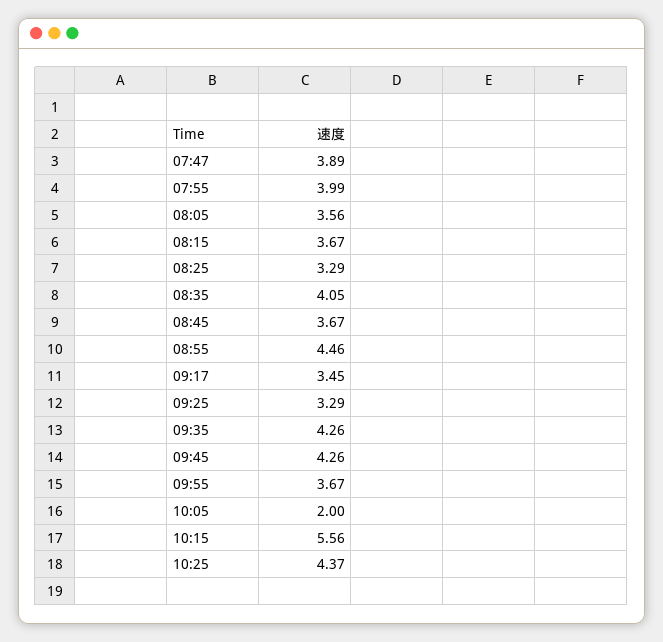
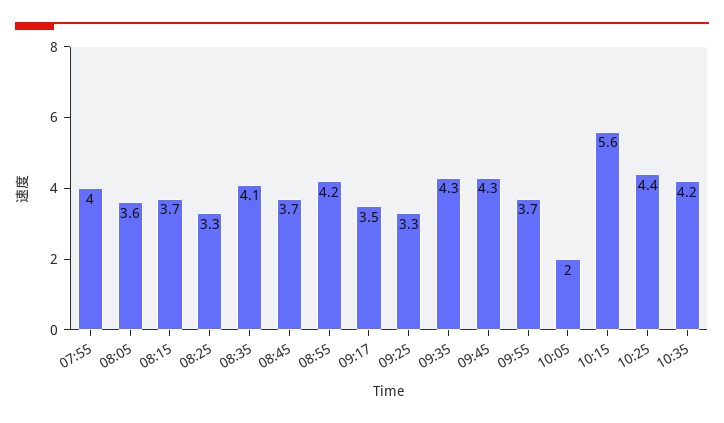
07:47: 3.89 -> none
08:55: 4.46 -> 4.2
10:35: none -> 4.2

